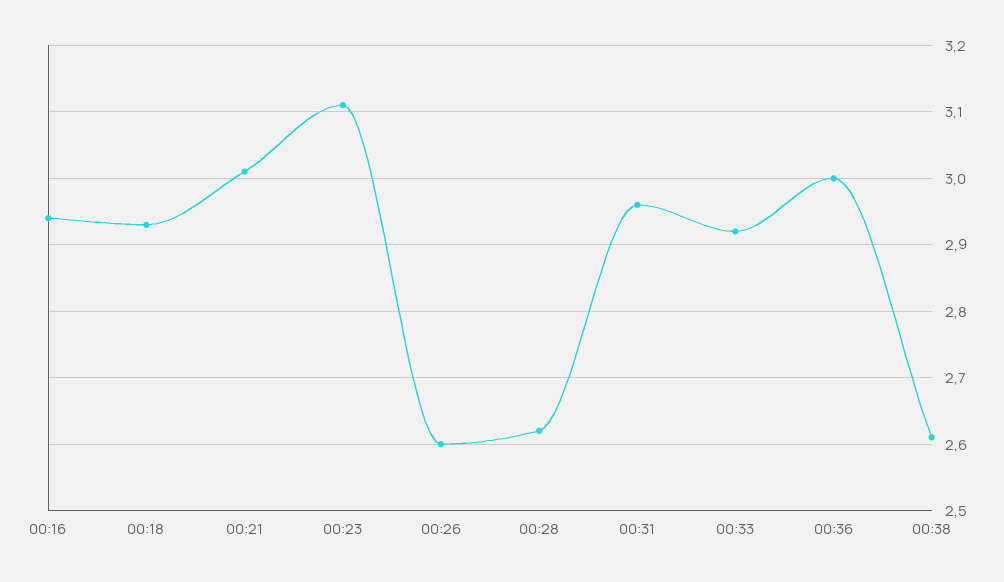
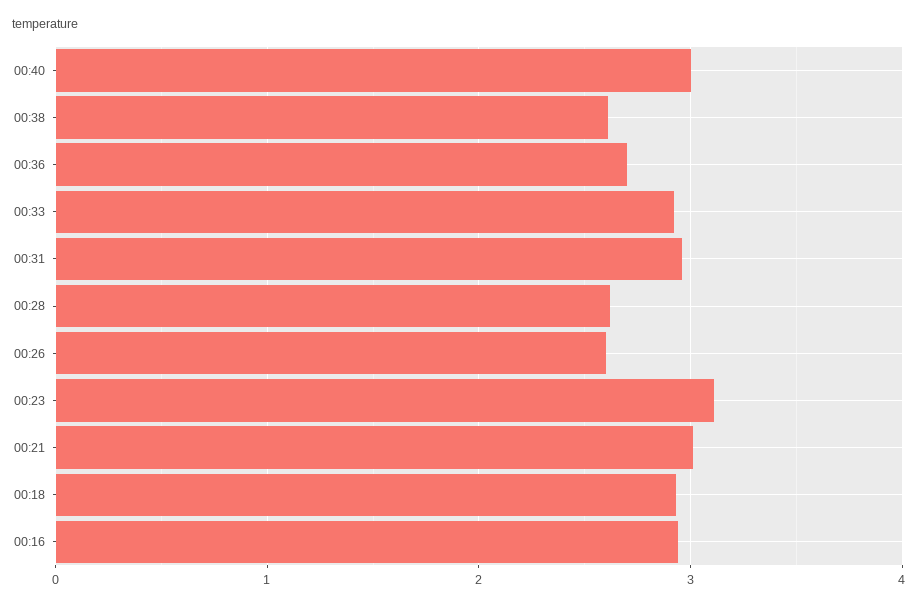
00:36: 3 -> 2.7
00:40: none -> 3

